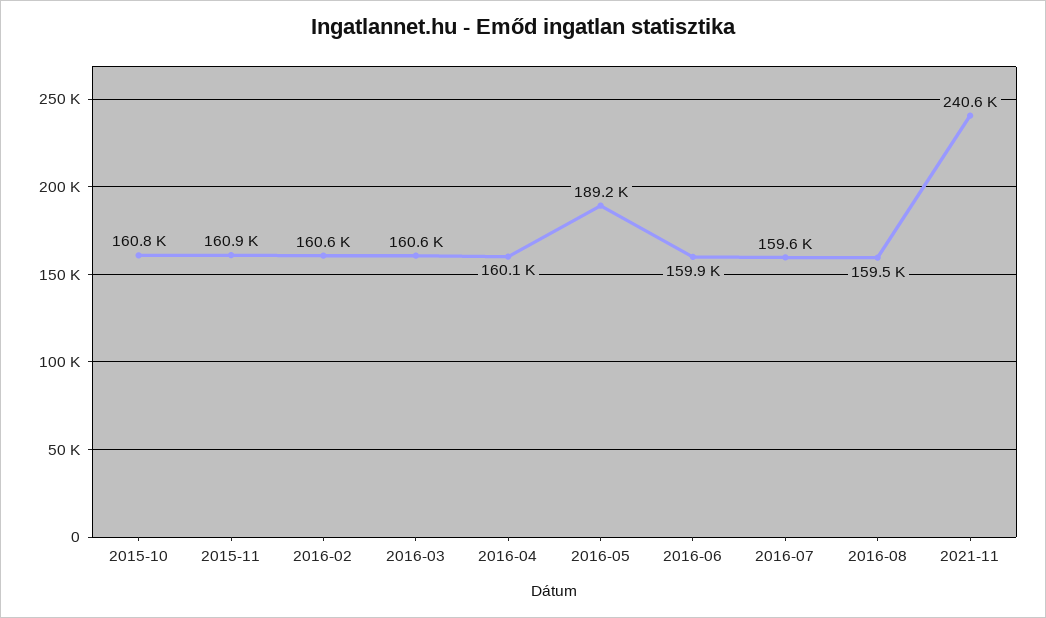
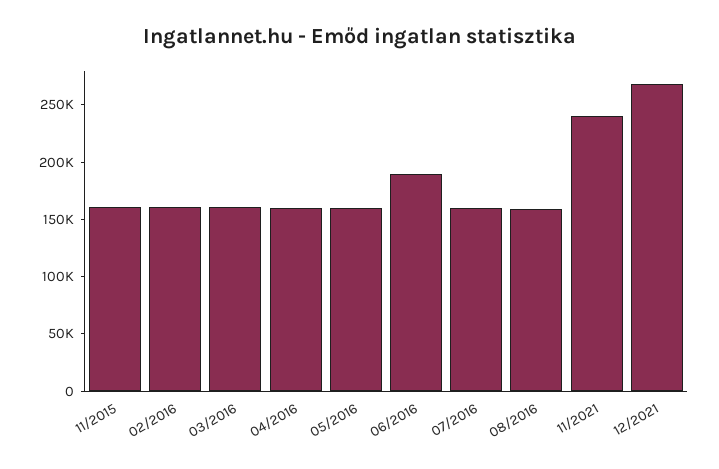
2015-10: 160800 -> none
2016-05: 189200 -> 160000
2016-06: 159900 -> 190000
12/2021: none -> 270000

